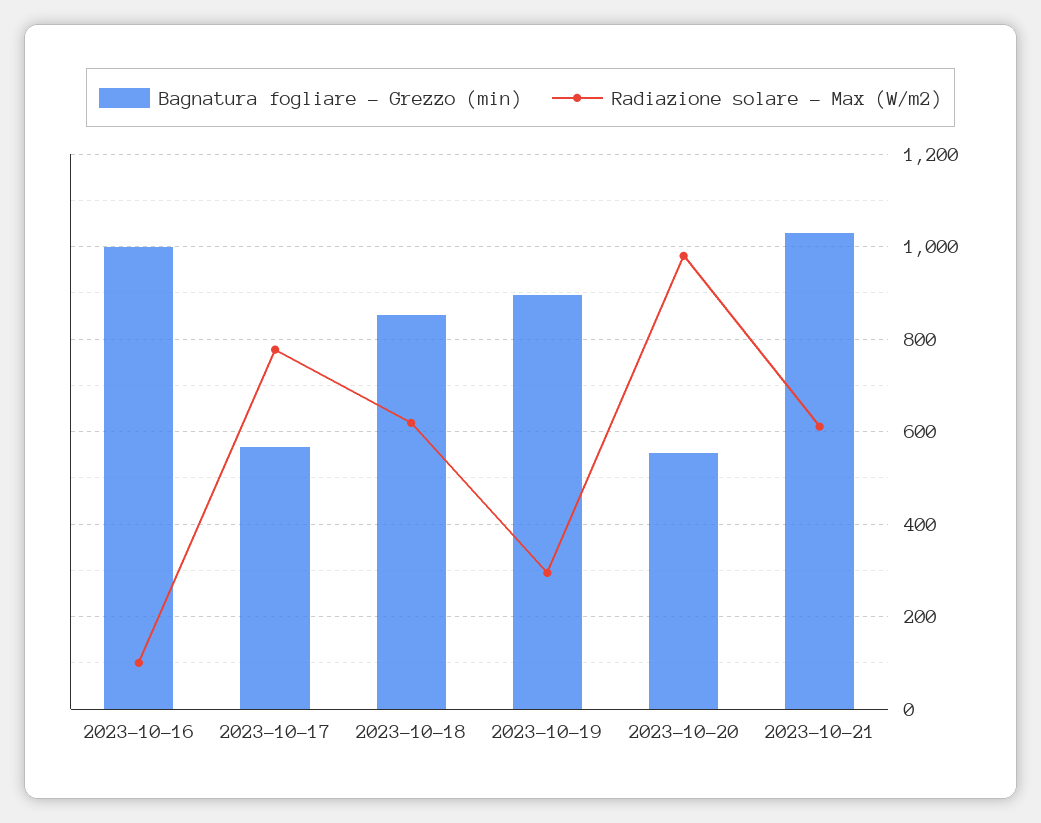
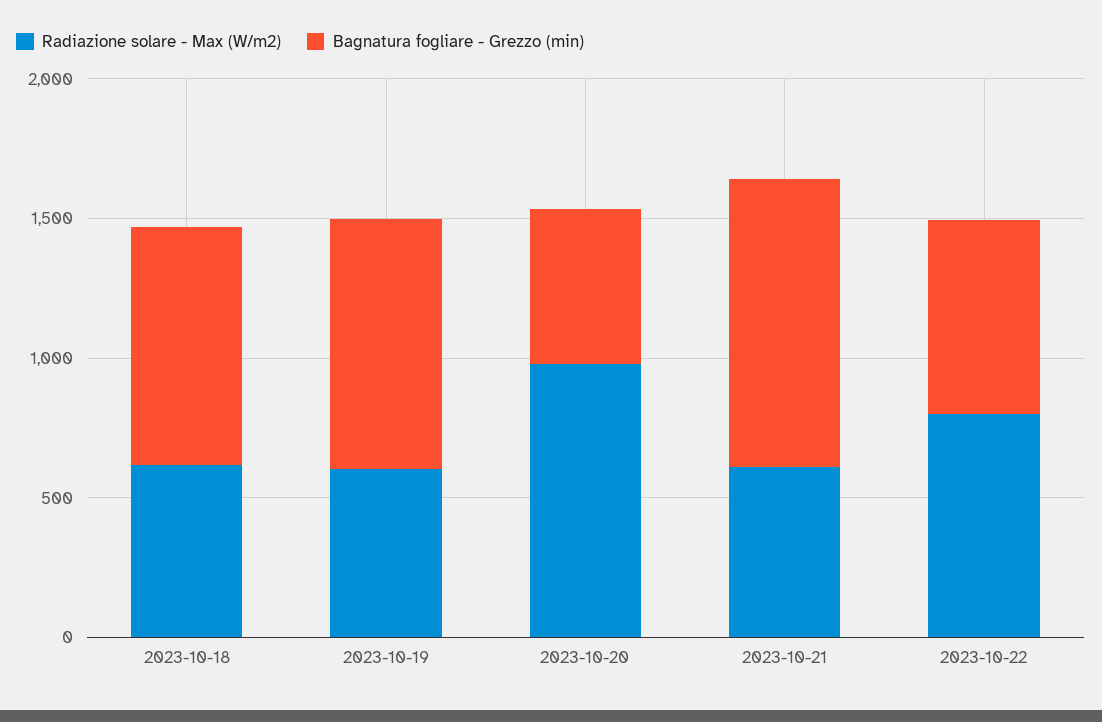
Bagnatura fogliare - Grezzo (min), 2023-10-16: 1000 -> none
Radiazione solare - Max (W/m2), 2023-10-16: 100 -> none
Bagnatura fogliare - Grezzo (min), 2023-10-17: 560 -> none
Radiazione solare - Max (W/m2), 2023-10-17: 780 -> none
Radiazione solare - Max (W/m2), 2023-10-19: 300 -> 600
Radiazione solare - Max (W/m2), 2023-10-22: none -> 800
Bagnatura fogliare - Grezzo (min), 2023-10-22: none -> 700

